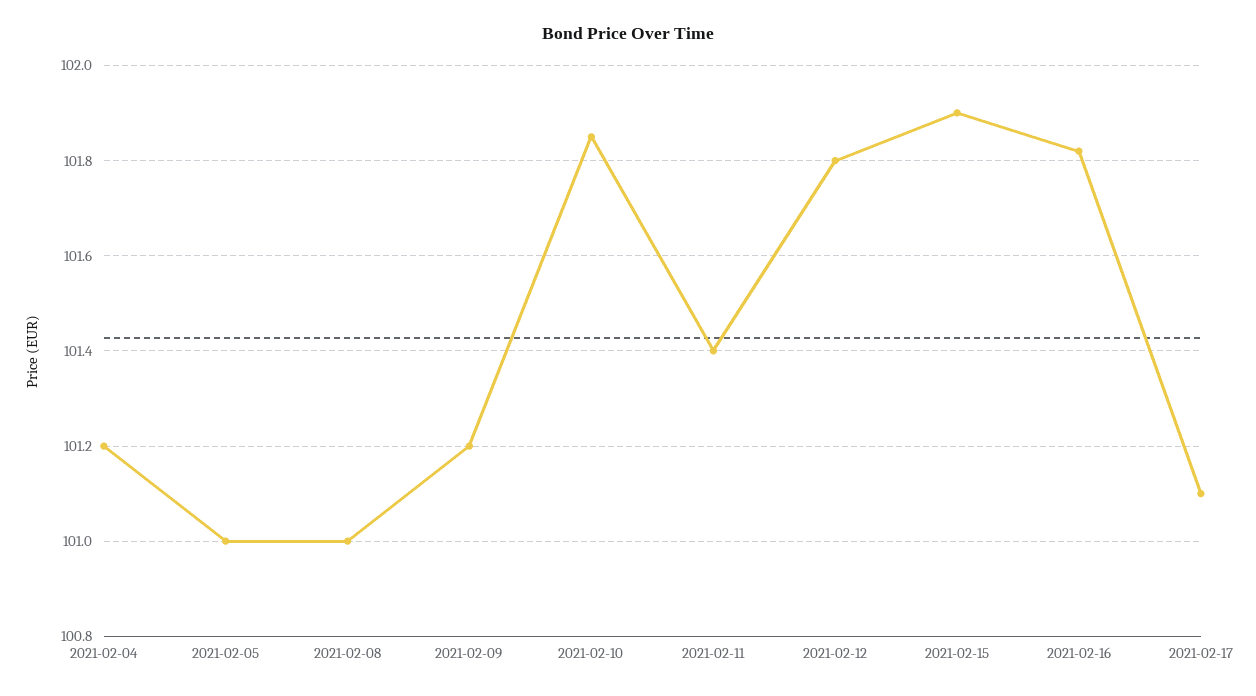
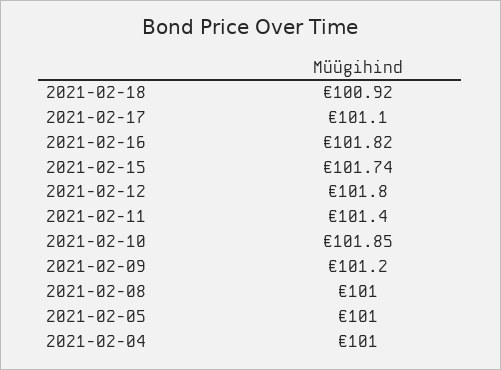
2021-02-04: 101.2 -> 101
2021-02-15: 101.9 -> 101.74
2021-02-18: none -> 100.92

